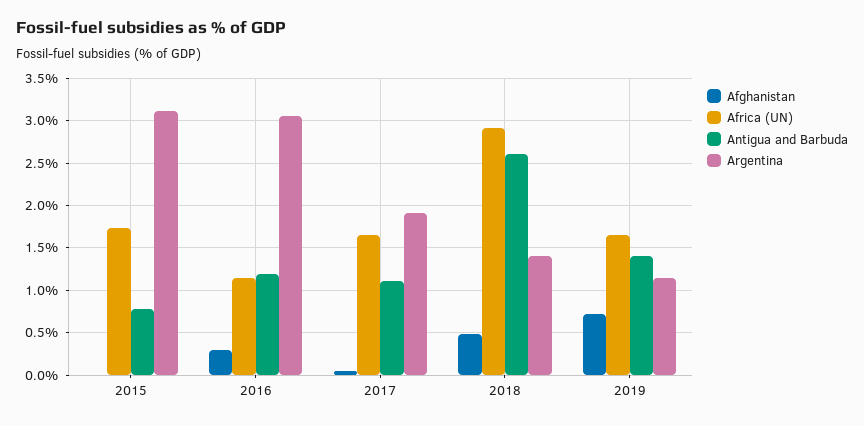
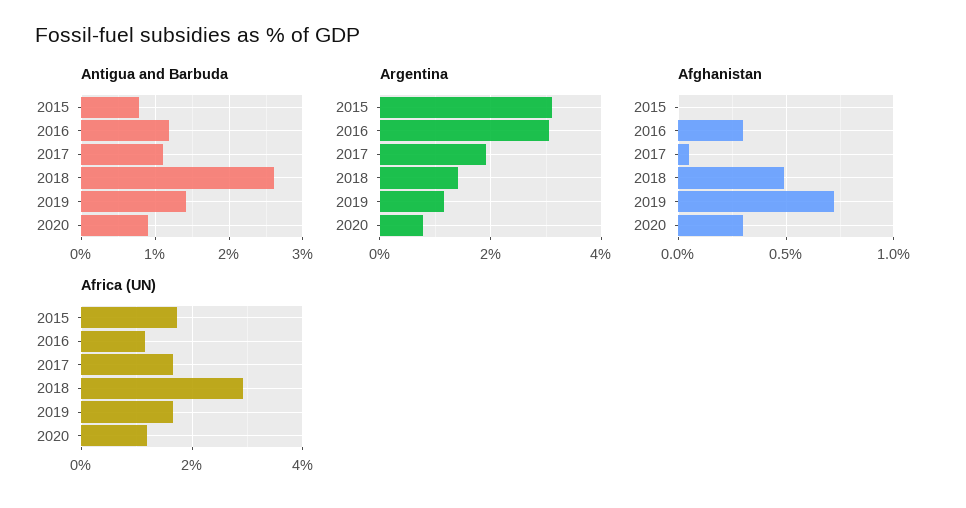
Antigua and Barbuda, 2020: none -> 0.9
Argentina, 2020: none -> 0.8
Afghanistan, 2020: none -> 0.3
Africa (UN), 2020: none -> 1.2

